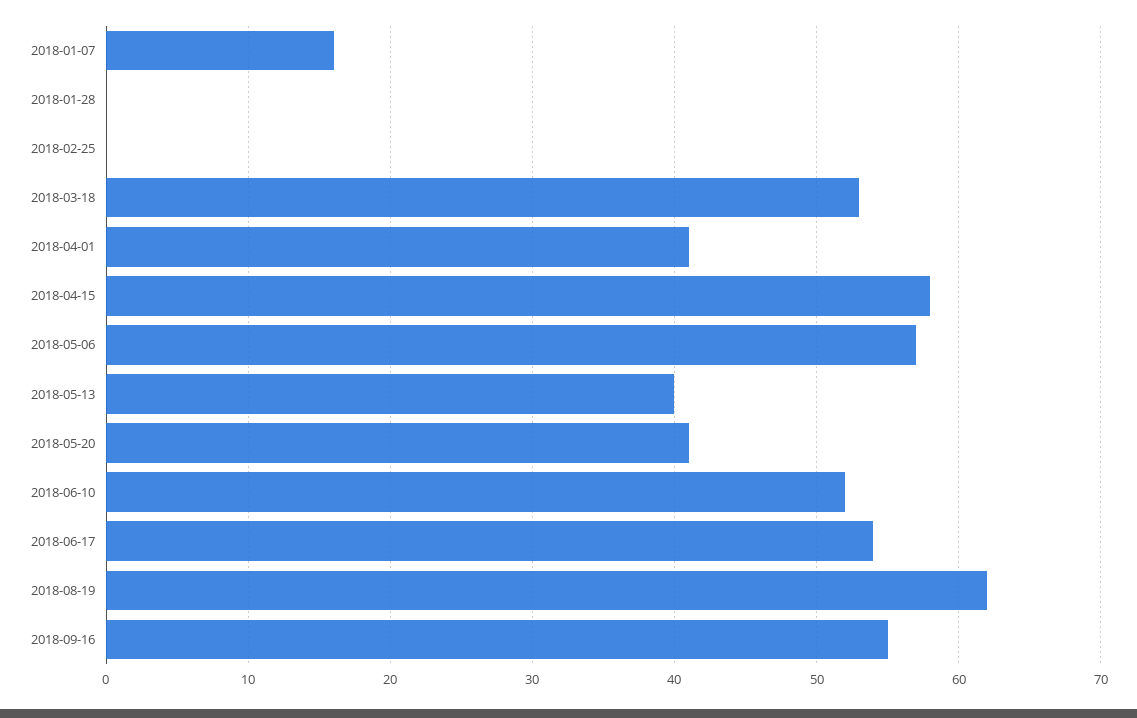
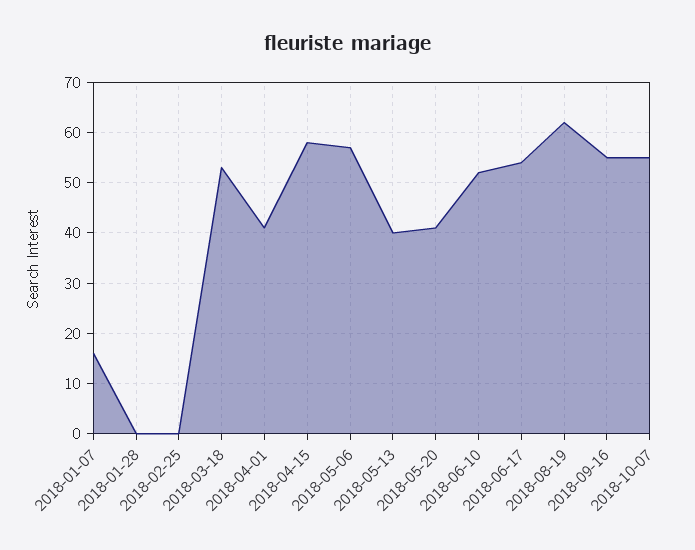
2018-10-07: none -> 55

